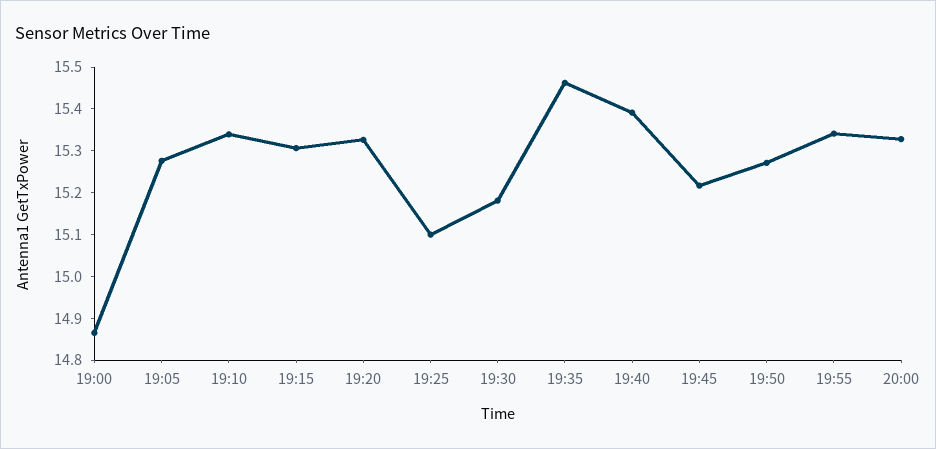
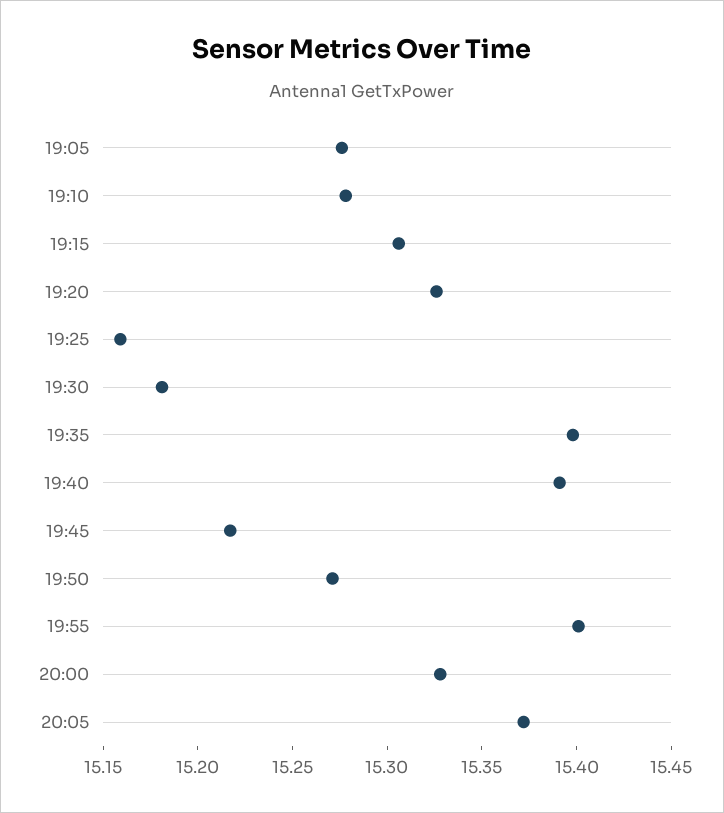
19:00: 14.86 -> none
19:10: 15.34 -> 15.28
19:25: 15.1 -> 15.16
19:35: 15.46 -> 15.4
19:55: 15.34 -> 15.4
20:05: none -> 15.37

